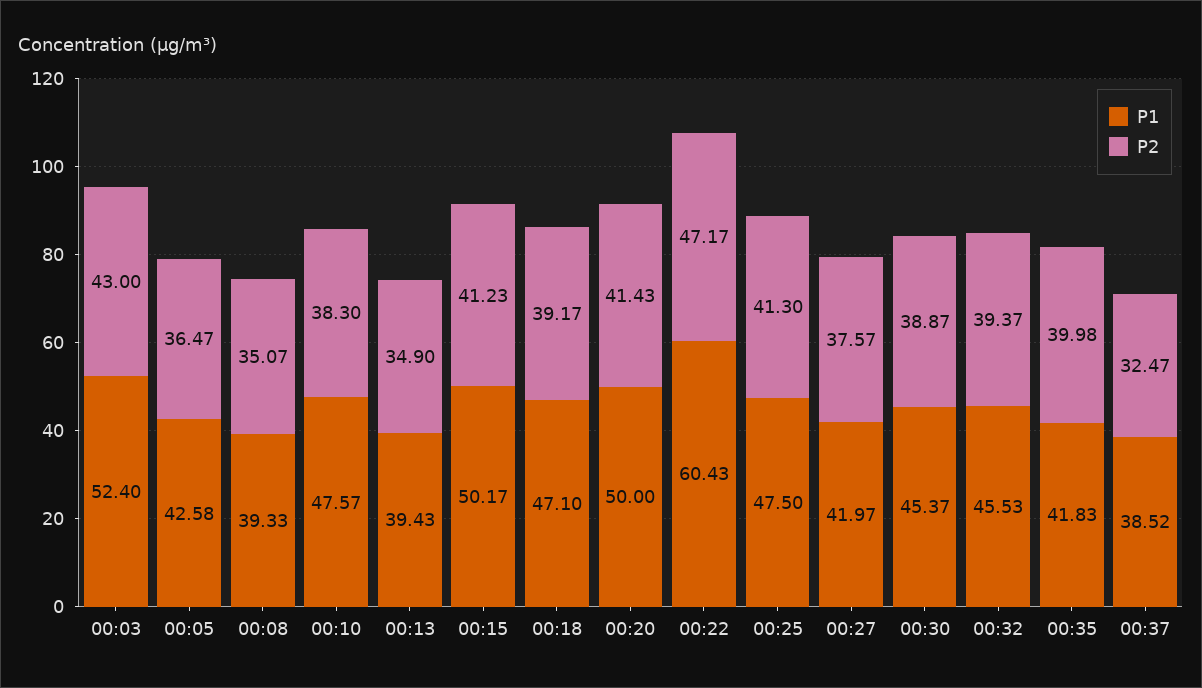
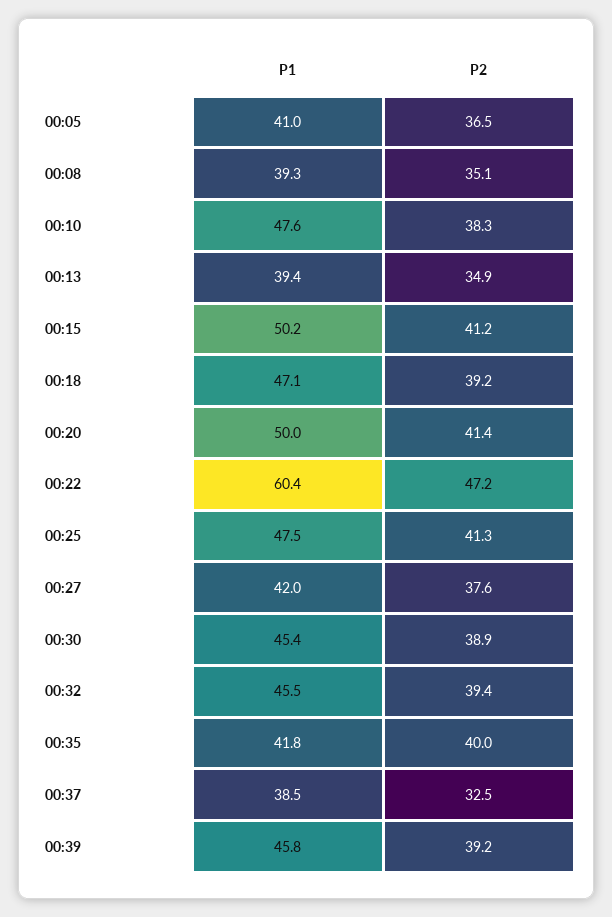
P1, 00:03: 52.4 -> none
P2, 00:03: 43 -> none
P1, 00:05: 42.58 -> 41
P1, 00:39: none -> 45.8
P2, 00:39: none -> 39.2

